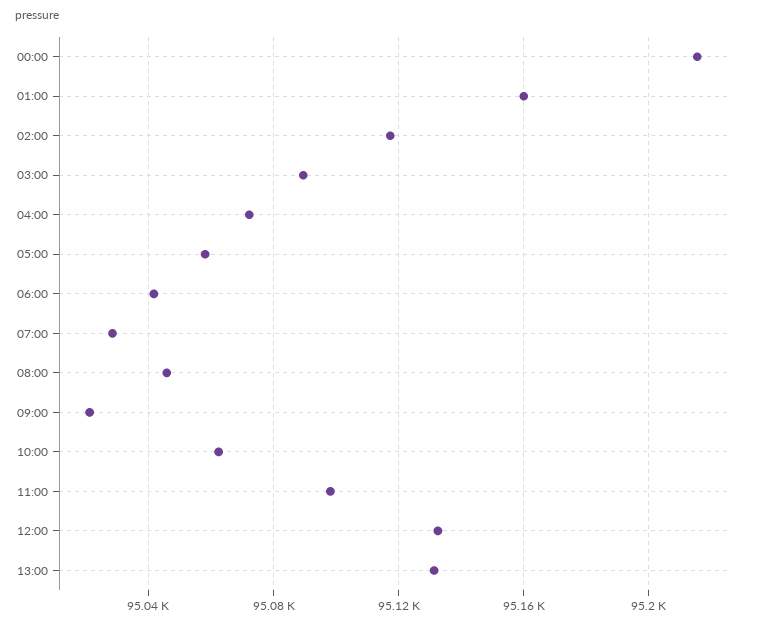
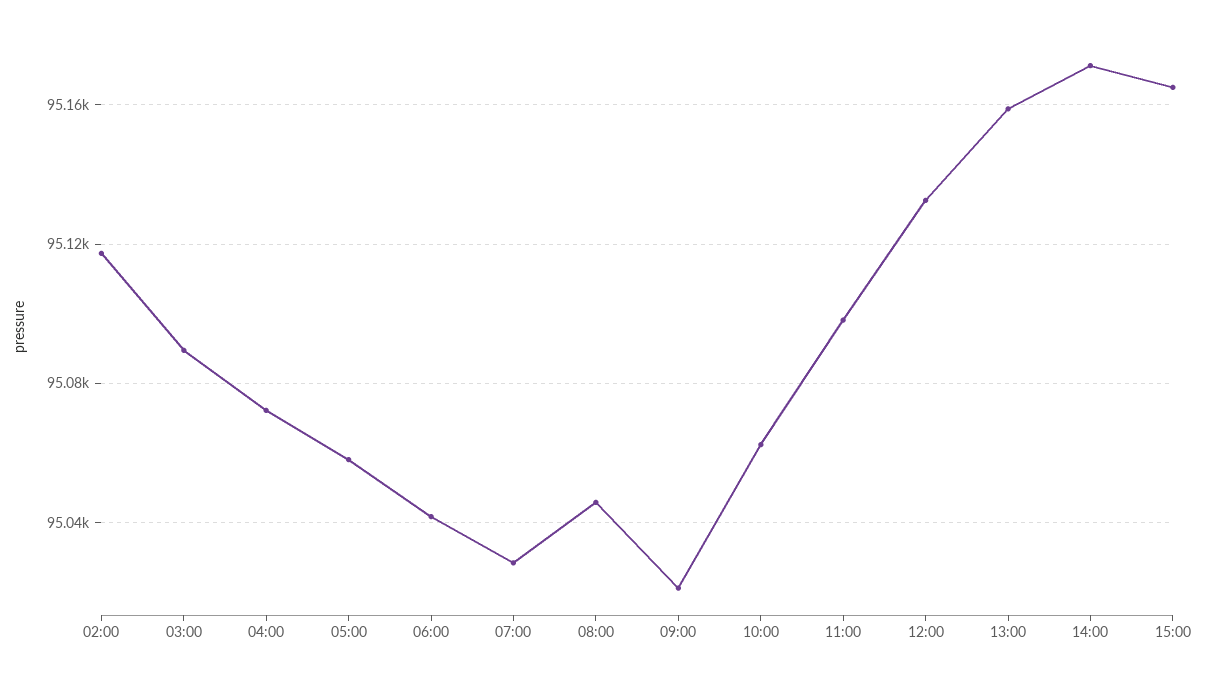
00:00: 95215 -> none
01:00: 95160 -> none
13:00: 95130 -> 95160
14:00: none -> 95170
15:00: none -> 95165

